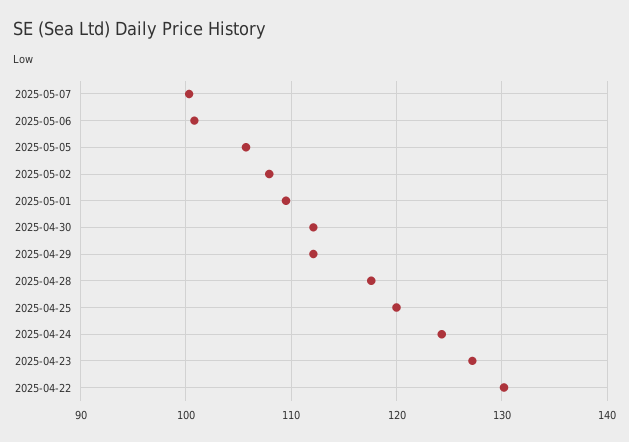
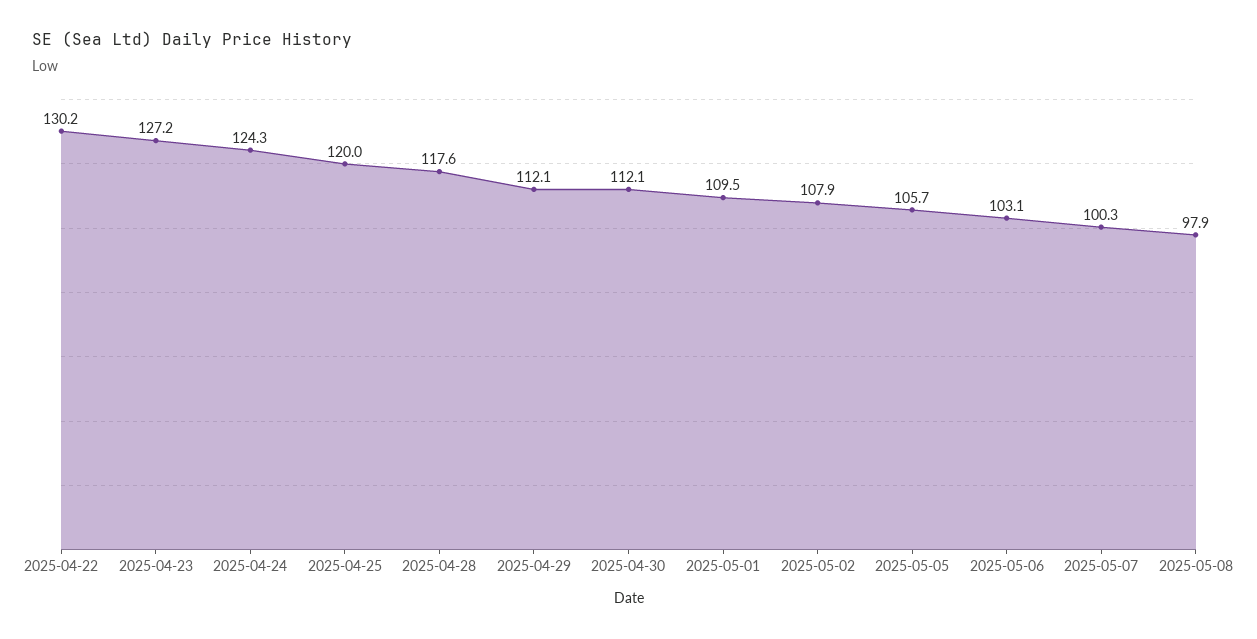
2025-05-06: 101 -> 103.1
2025-05-08: none -> 97.9

